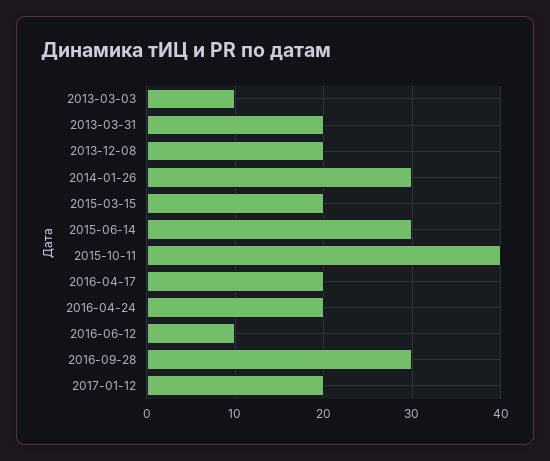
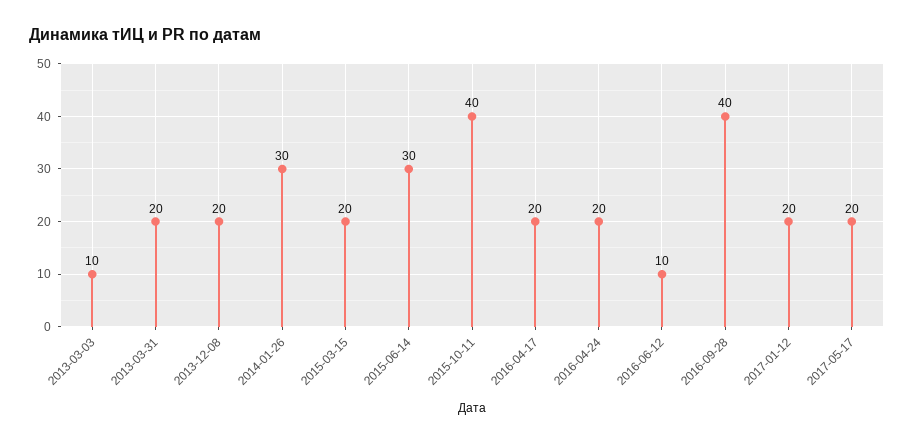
2016-09-28: 30 -> 40
2017-05-17: none -> 20

